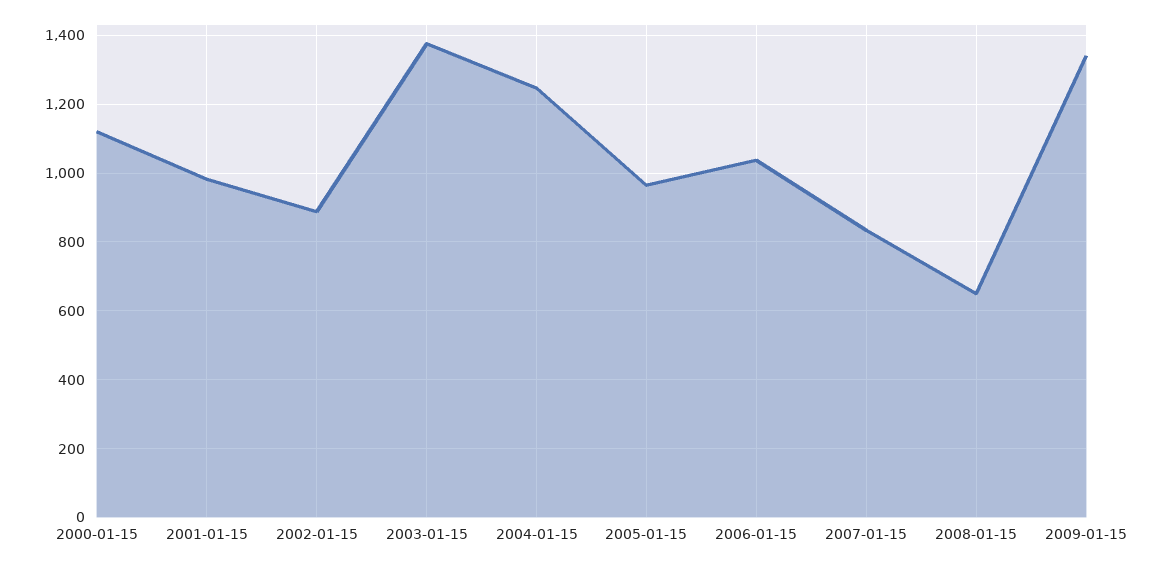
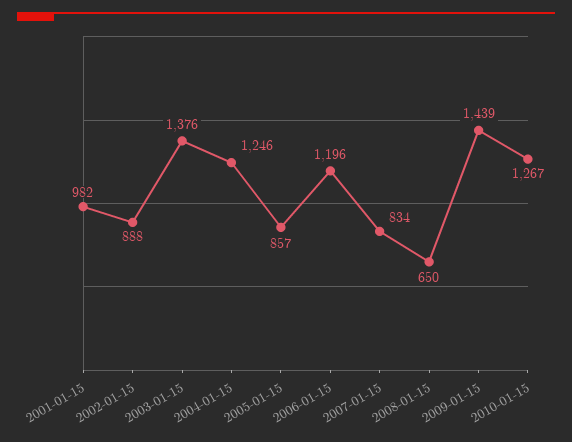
2000-01-15: 1120 -> none
2005-01-15: 960 -> 857
2006-01-15: 1040 -> 1196
2009-01-15: 1340 -> 1439
2010-01-15: none -> 1267

